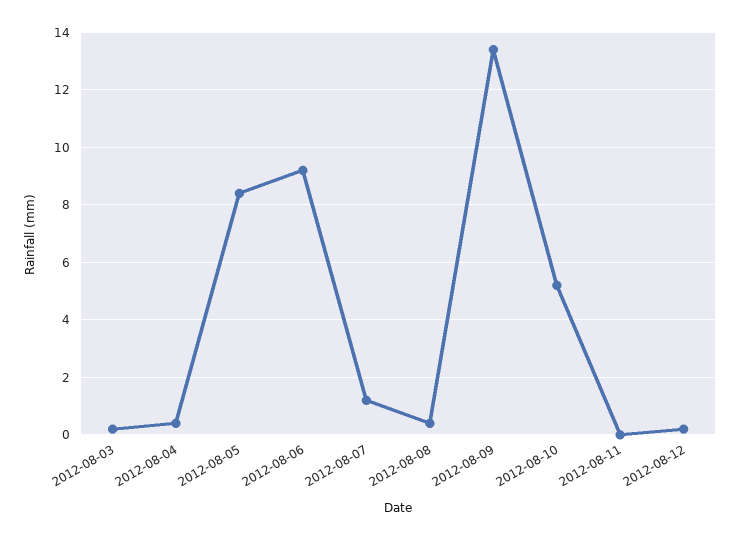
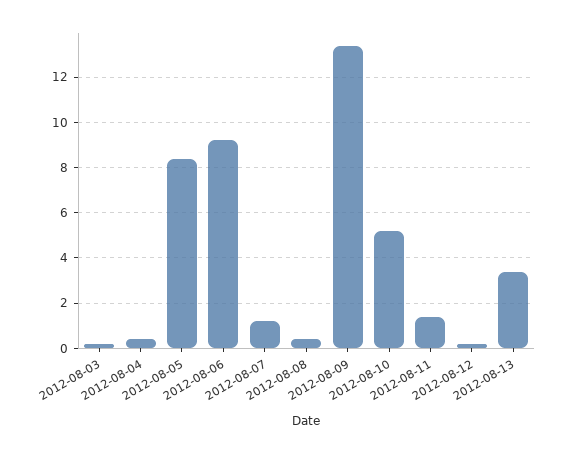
2012-08-11: 0 -> 1.5
2012-08-13: none -> 3.5

